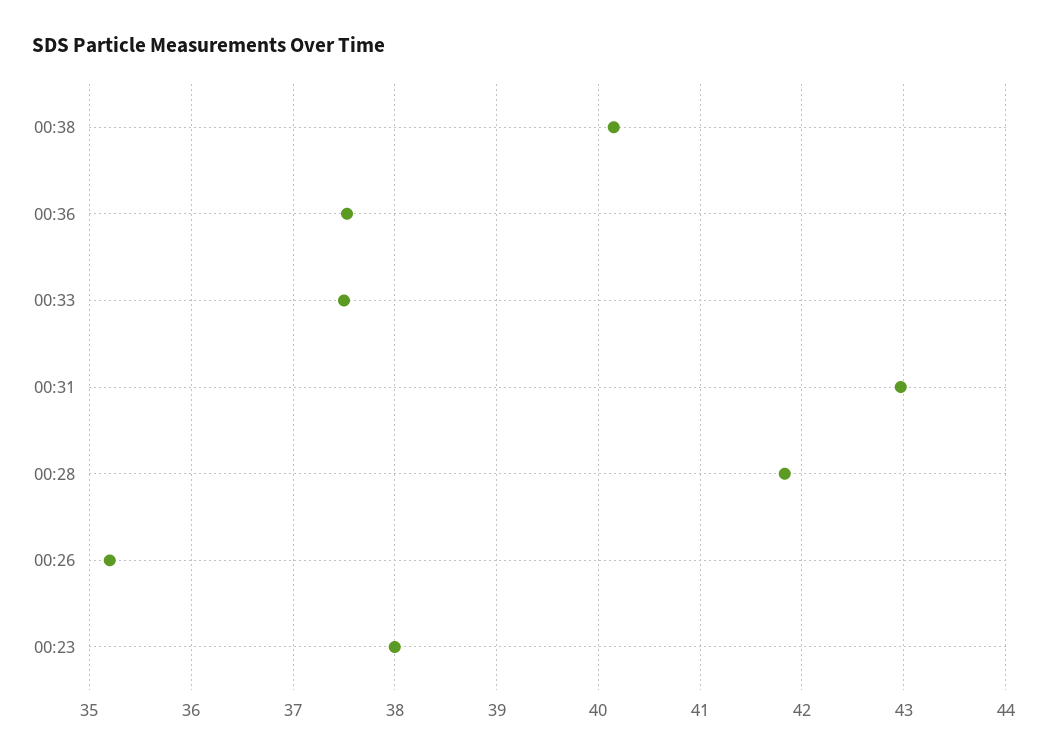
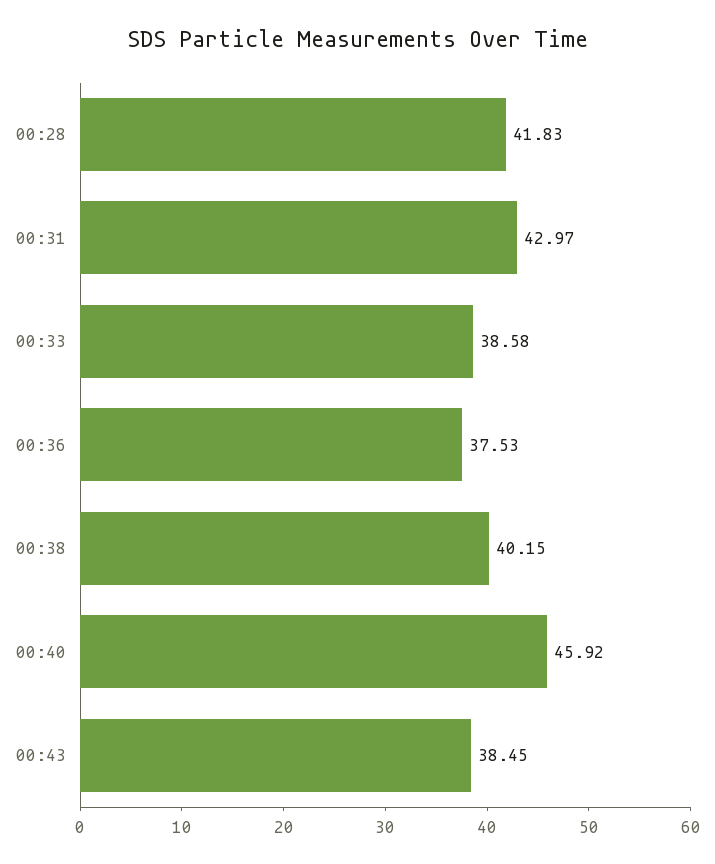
00:33: 37.5 -> 38.58
00:26: 35.2 -> none
00:23: 38 -> none
00:40: none -> 45.92
00:43: none -> 38.45

